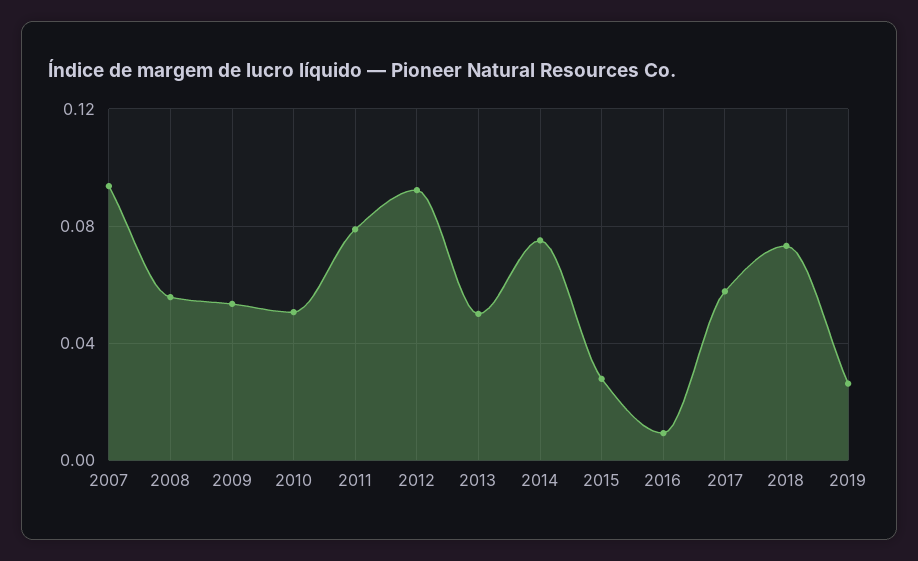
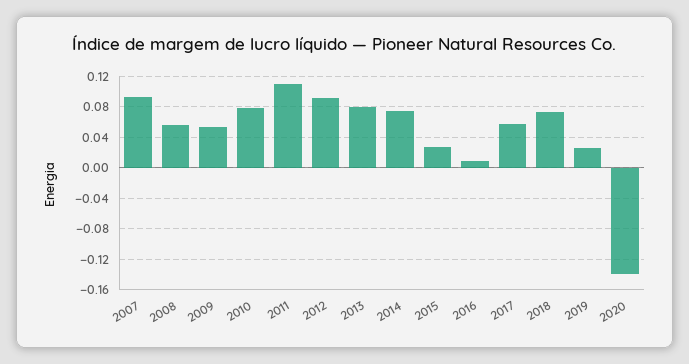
2010: 0.05 -> 0.08
2011: 0.08 -> 0.11
2013: 0.05 -> 0.08
2020: none -> -0.14

